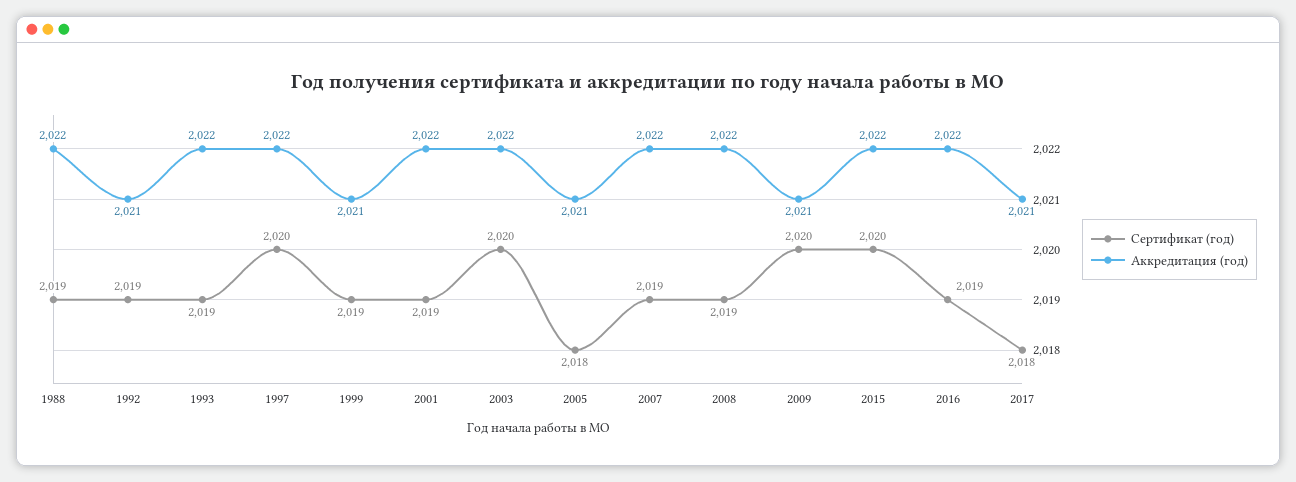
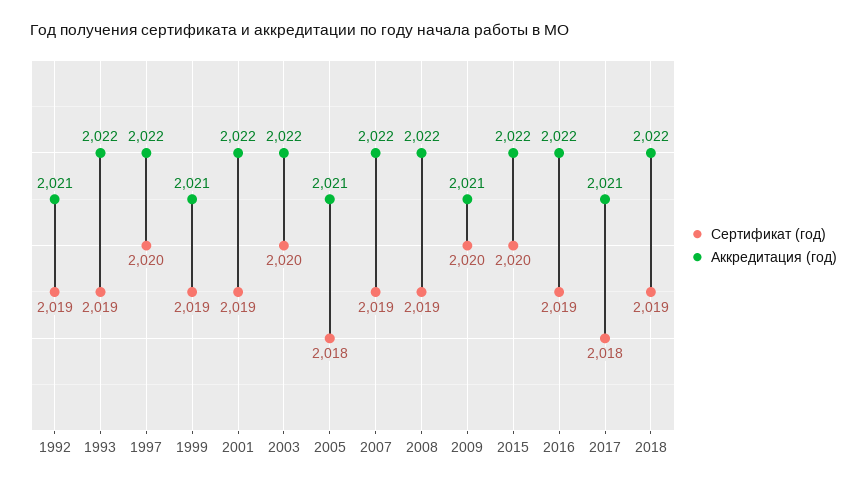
Сертификат (год), 1988: 2019 -> none
Аккредитация (год), 1988: 2022 -> none
Сертификат (год), 2018: none -> 2019
Аккредитация (год), 2018: none -> 2022

